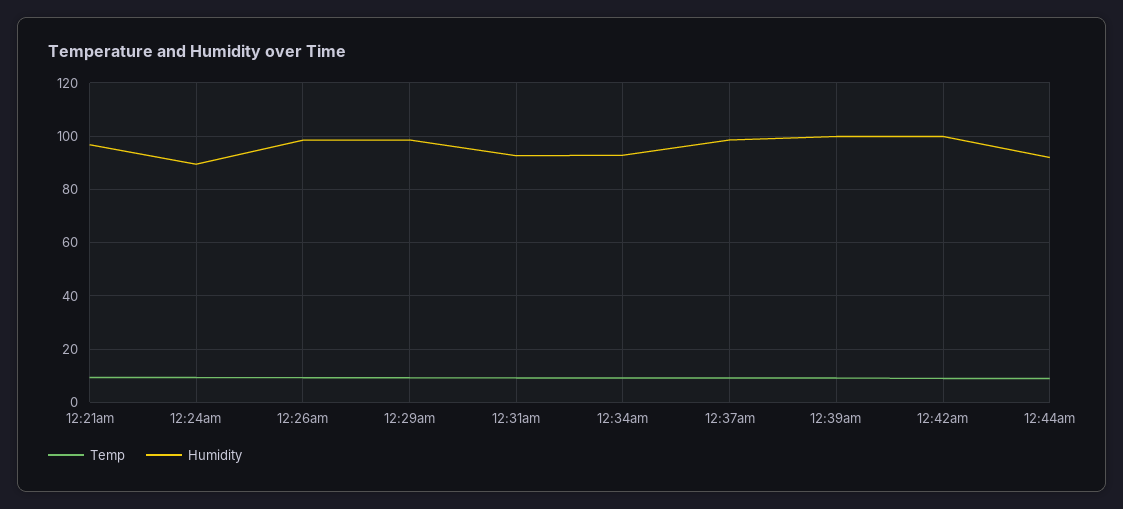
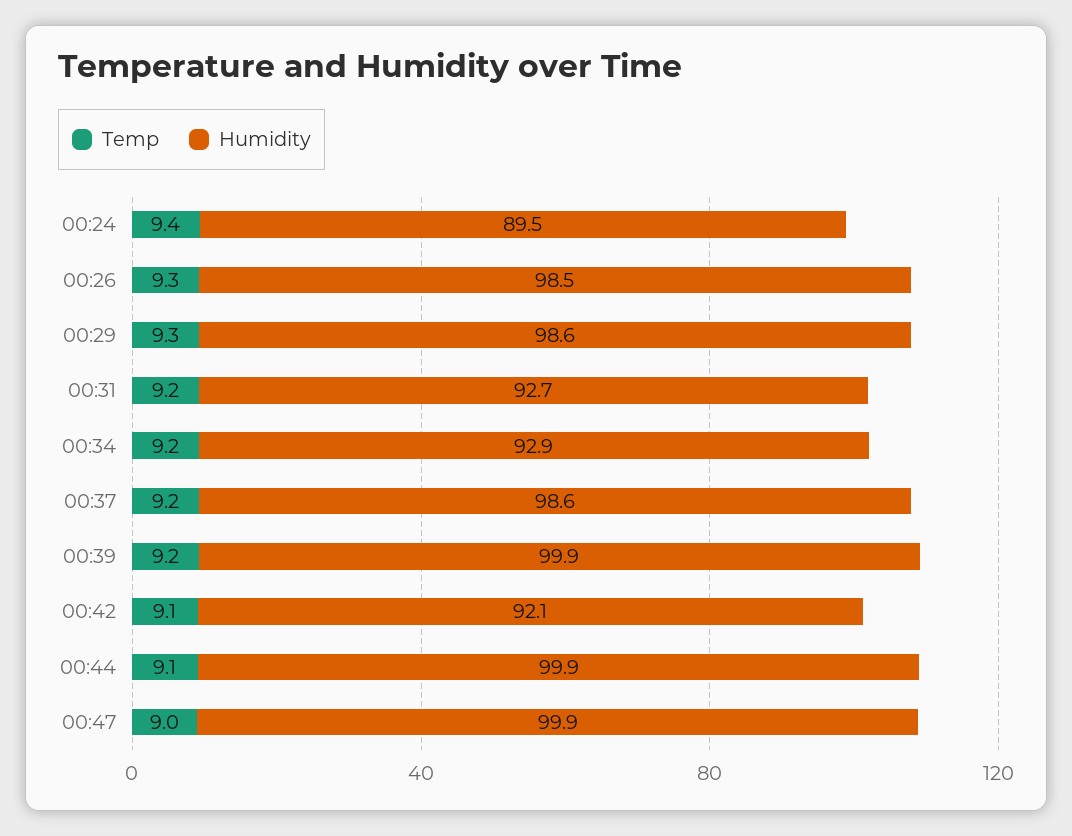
Temp, 12:21am: 10 -> none
Humidity, 12:21am: 97.5 -> none
Humidity, 12:42am: 100 -> 92.1
Humidity, 12:44am: 92.5 -> 99.9
Temp, 00:47: none -> 9
Humidity, 00:47: none -> 99.9

